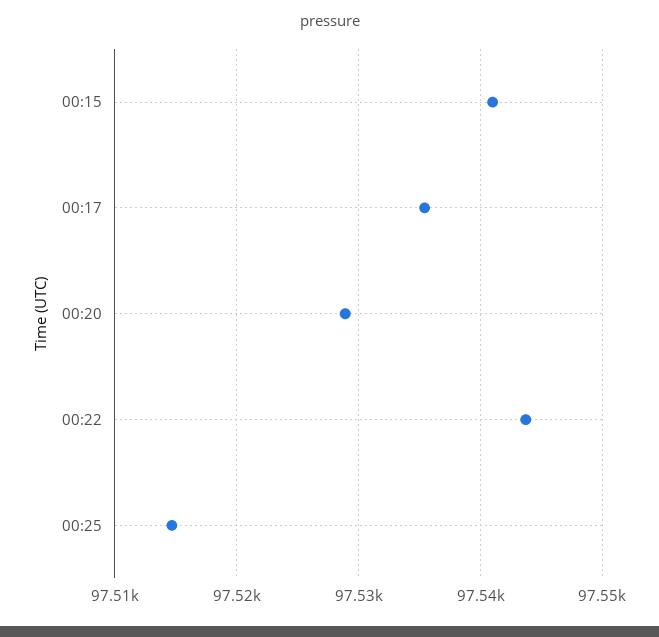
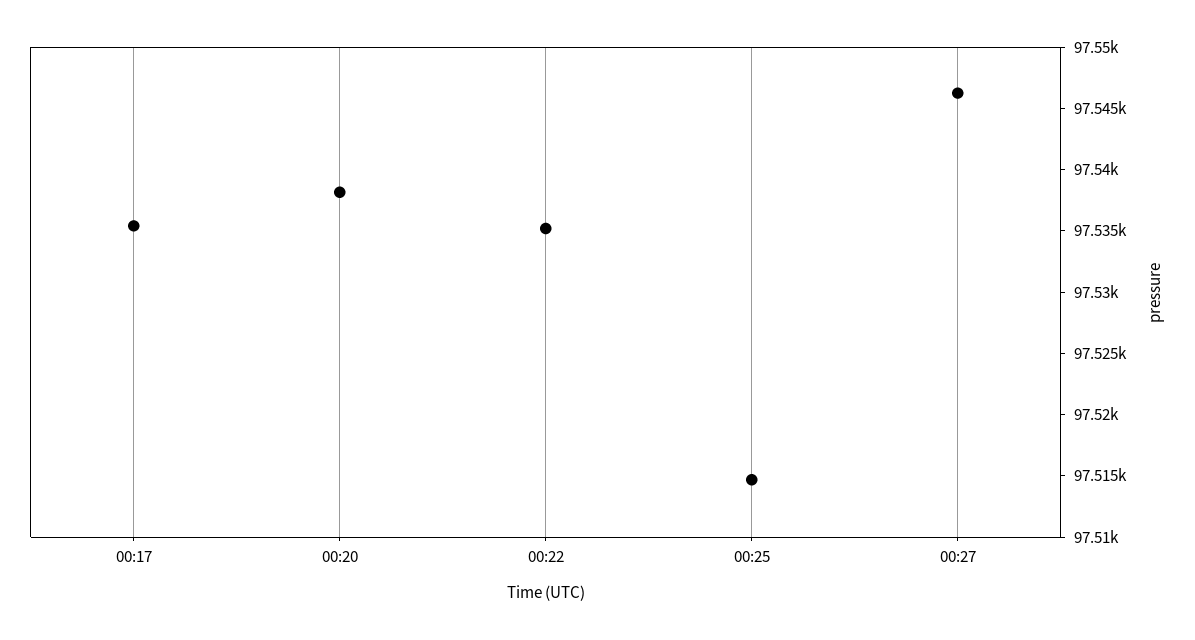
00:15: 97541 -> none
00:20: 97529 -> 97538
00:22: 97544 -> 97535
00:27: none -> 97546

